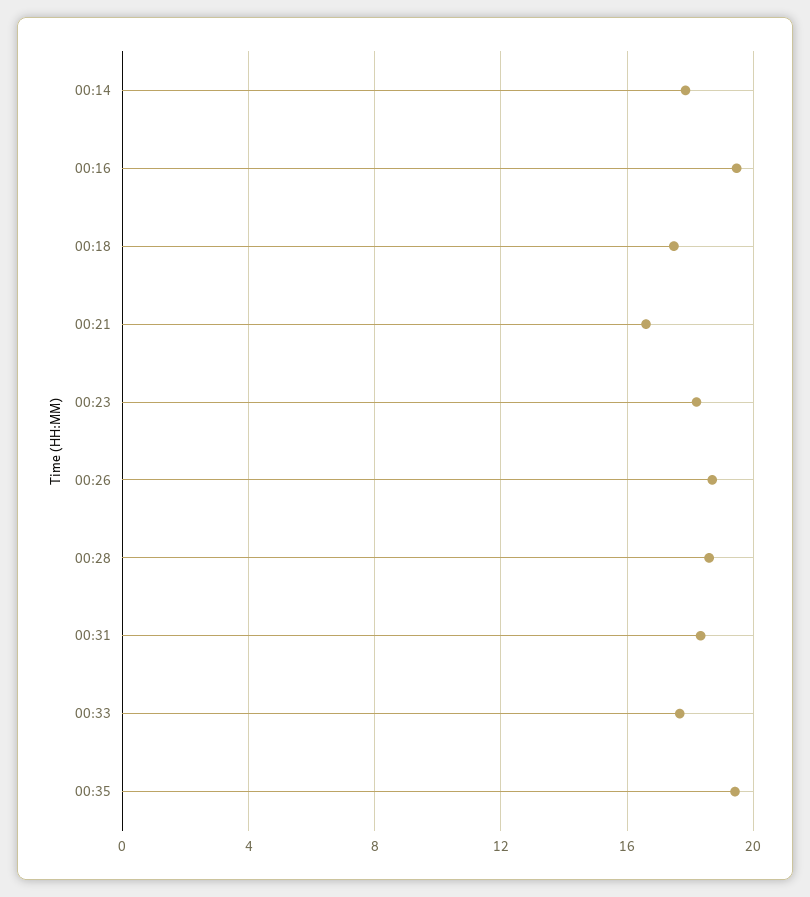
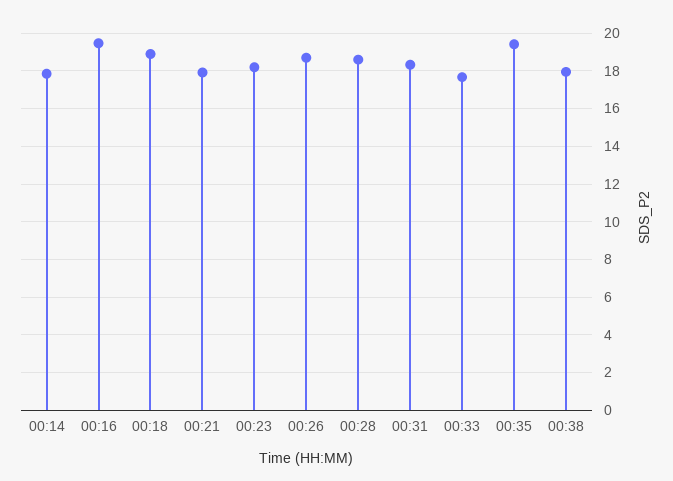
00:18: 17.5 -> 19
00:21: 16.5 -> 18
00:38: none -> 18

